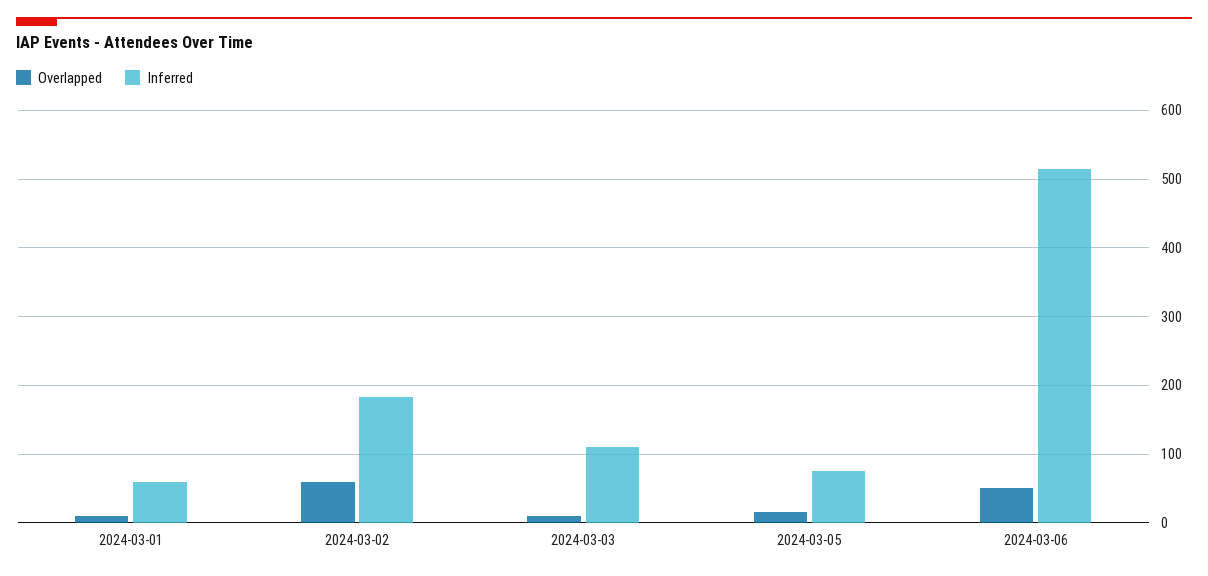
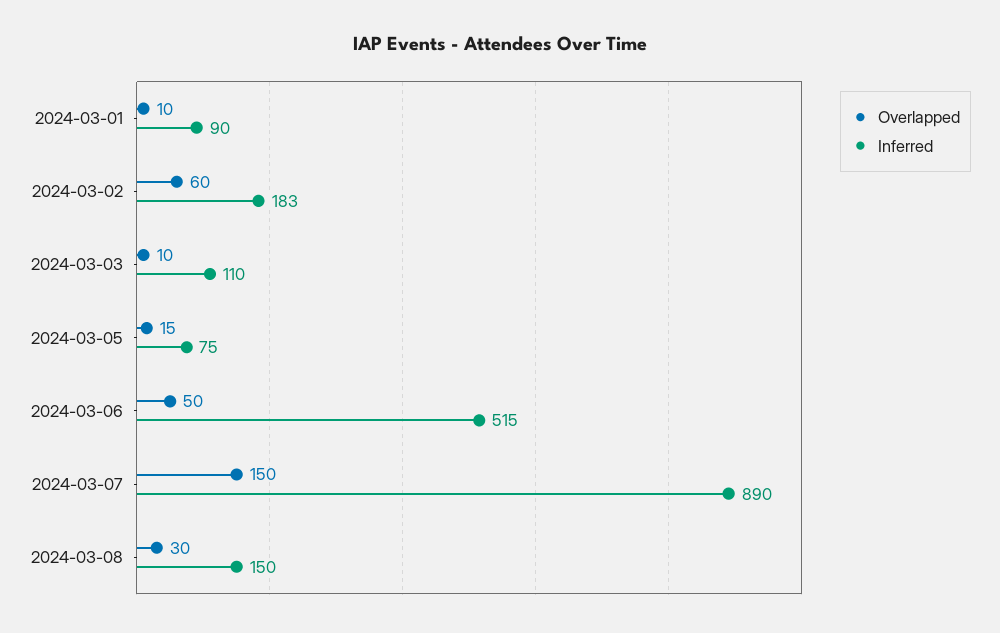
Inferred, 2024-03-01: 60 -> 90
Overlapped, 2024-03-07: none -> 150
Inferred, 2024-03-07: none -> 890
Overlapped, 2024-03-08: none -> 30
Inferred, 2024-03-08: none -> 150

